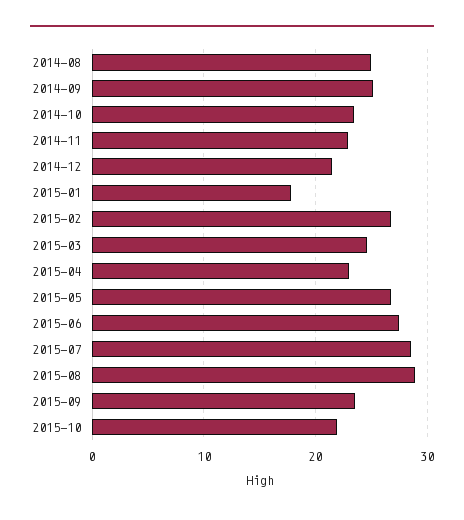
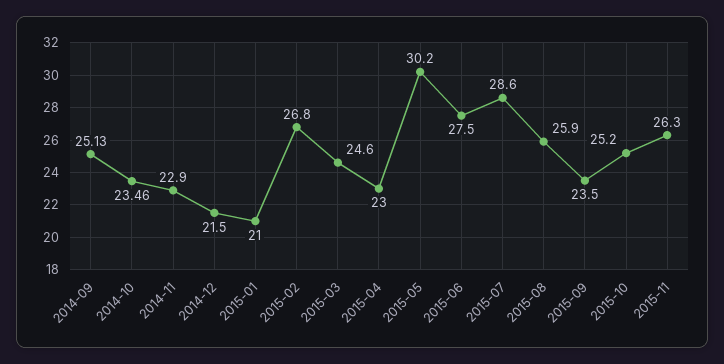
2014-08: 25 -> none
2015-01: 18 -> 21
2015-05: 27 -> 30.2
2015-08: 29 -> 25.9
2015-10: 22 -> 25.2
2015-11: none -> 26.3

